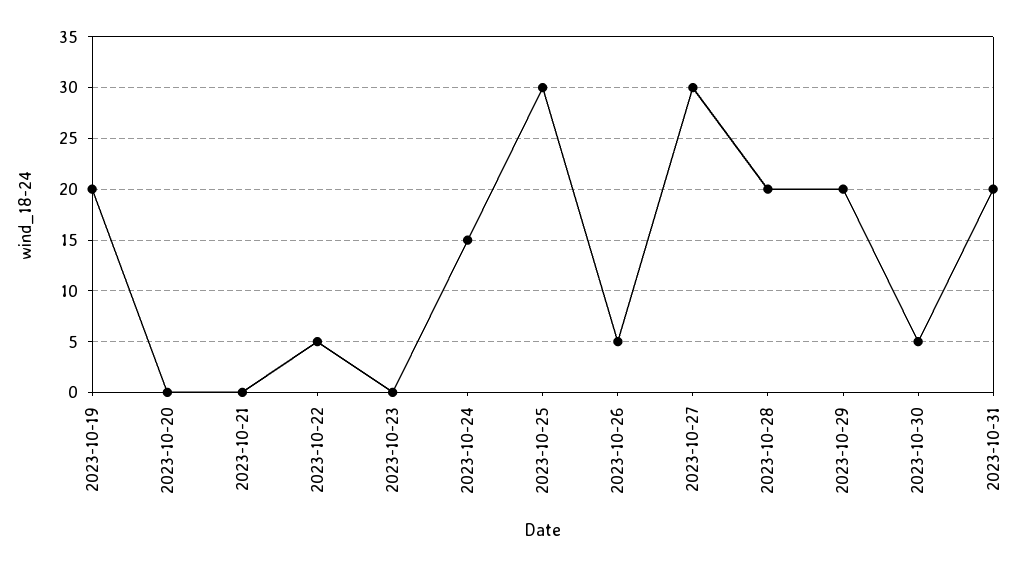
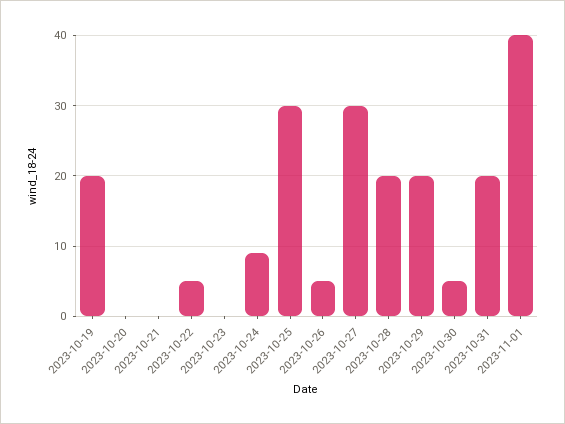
2023-10-24: 15 -> 9
2023-11-01: none -> 40

